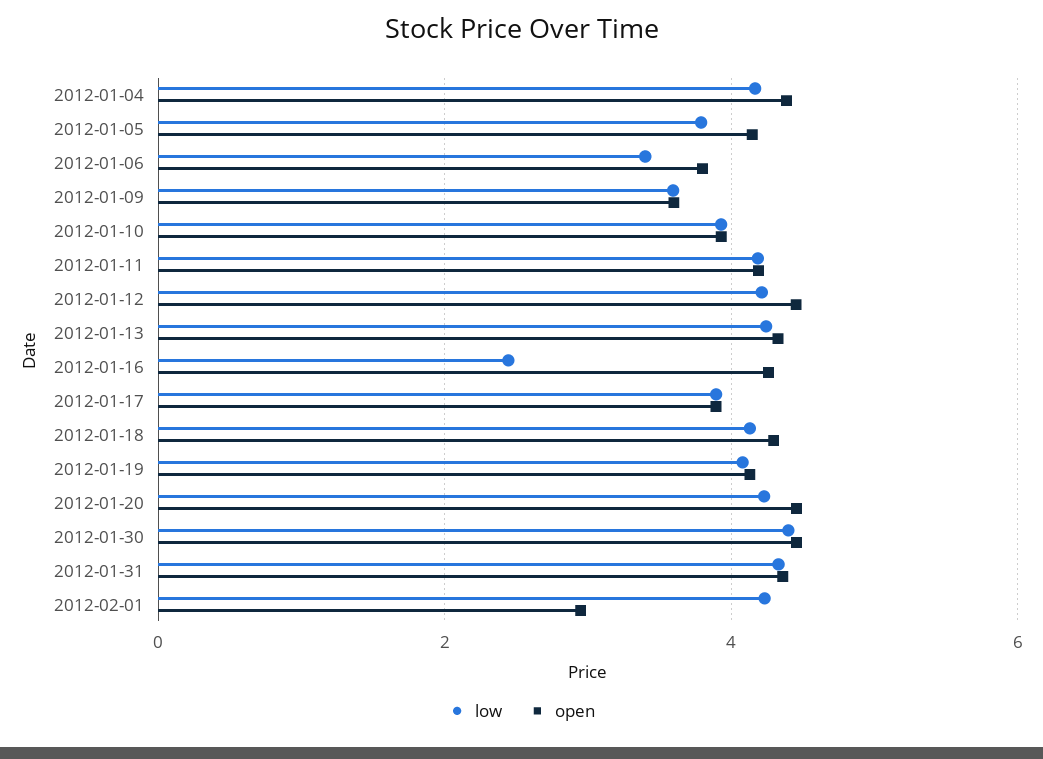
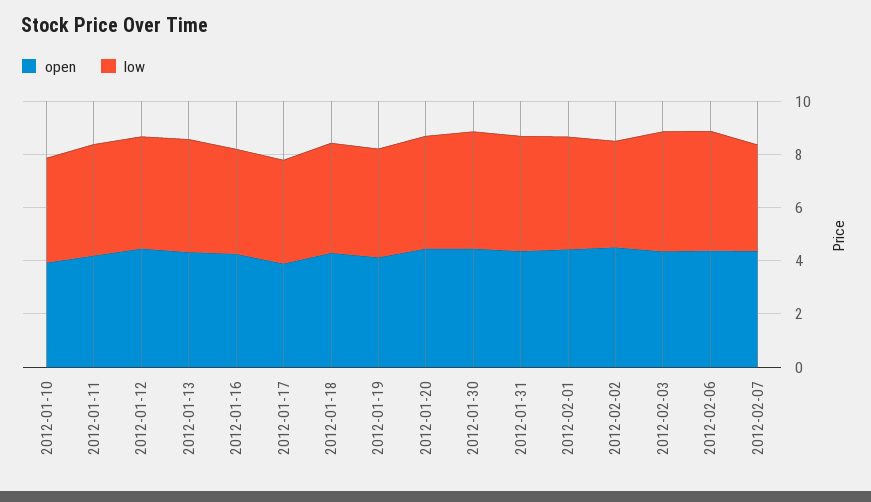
low, 2012-01-04: 4.2 -> none
open, 2012-01-04: 4.4 -> none
low, 2012-01-05: 3.8 -> none
open, 2012-01-05: 4.2 -> none
low, 2012-01-06: 3.4 -> none
open, 2012-01-06: 3.8 -> none
low, 2012-01-09: 3.6 -> none
open, 2012-01-09: 3.6 -> none
low, 2012-01-16: 2.4 -> 4
open, 2012-02-01: 3 -> 4.5
open, 2012-02-02: none -> 4.5
low, 2012-02-02: none -> 4
open, 2012-02-03: none -> 4.5
low, 2012-02-03: none -> 4.5
open, 2012-02-06: none -> 4.5
low, 2012-02-06: none -> 4.5
open, 2012-02-07: none -> 4.5
low, 2012-02-07: none -> 4

